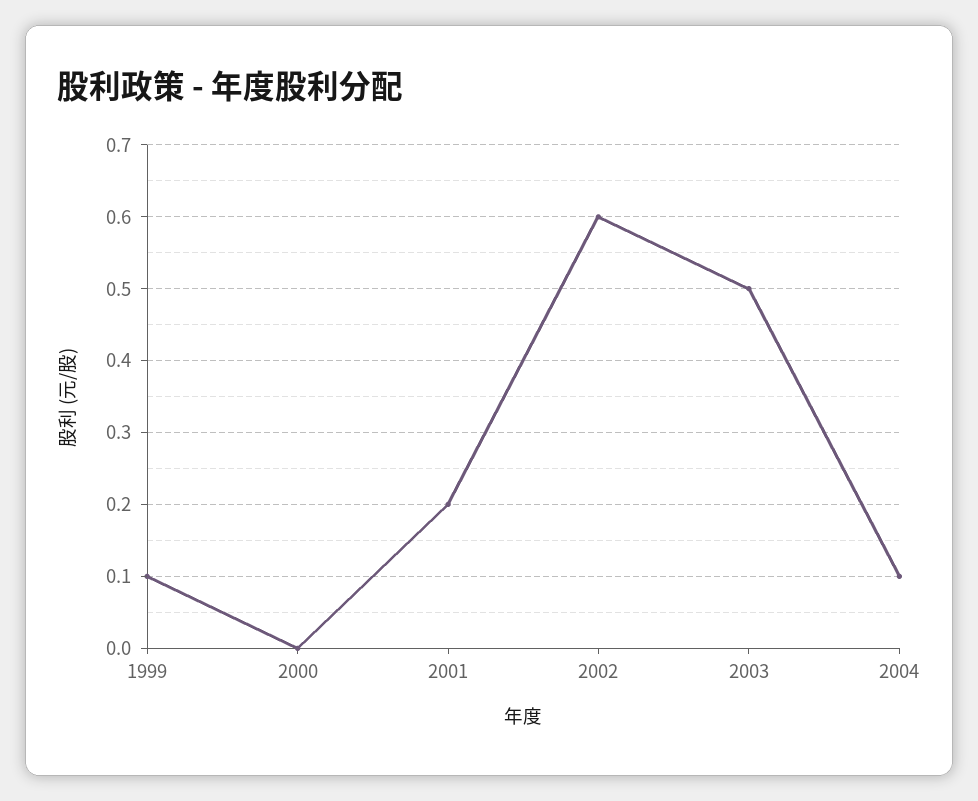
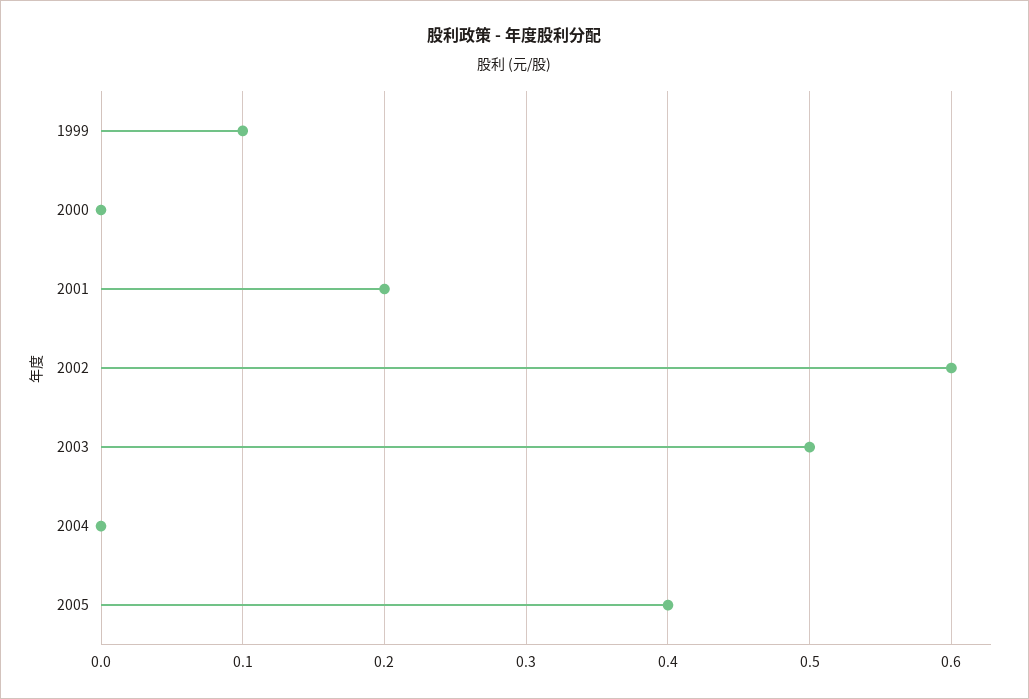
2004: 0.1 -> 0
2005: none -> 0.4

